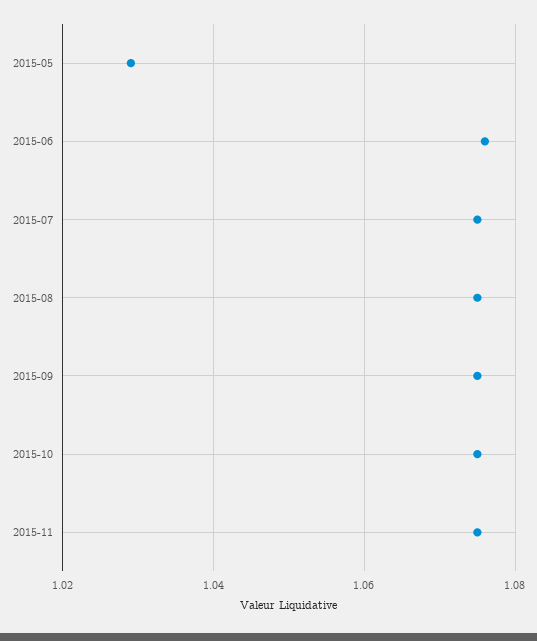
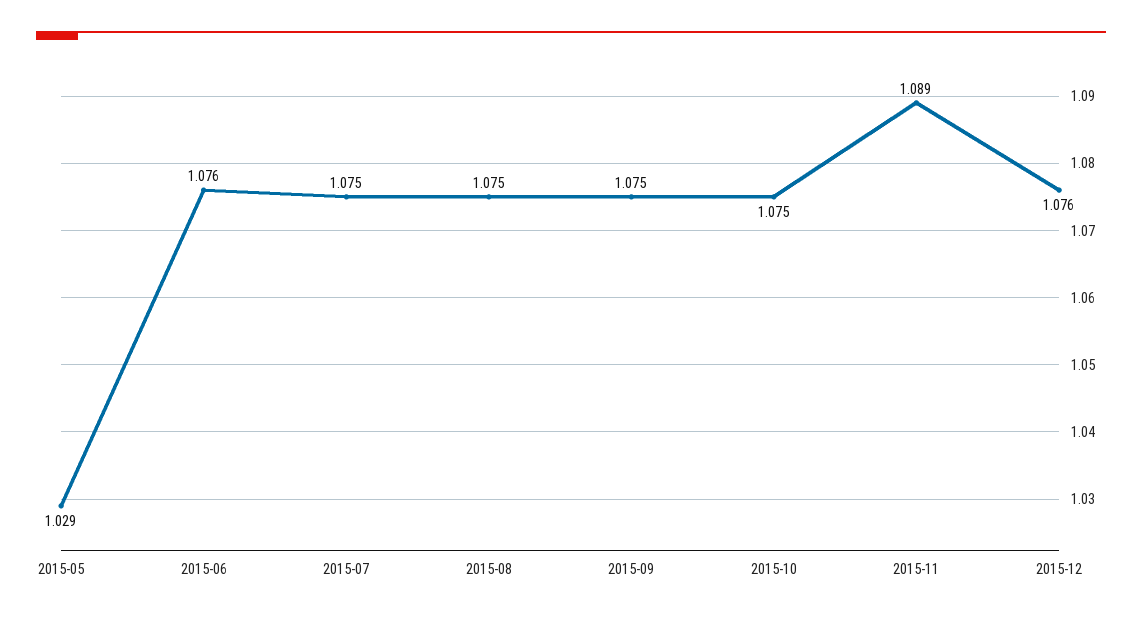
2015-11: 1.075 -> 1.089
2015-12: none -> 1.076

